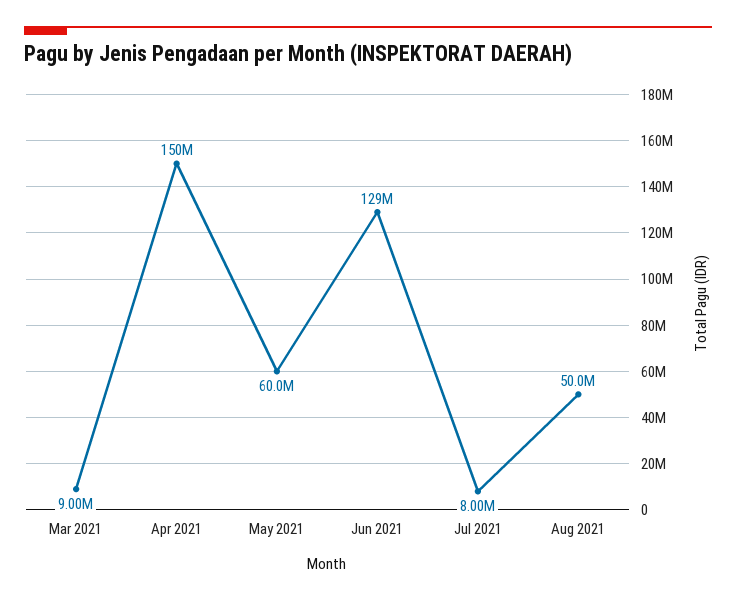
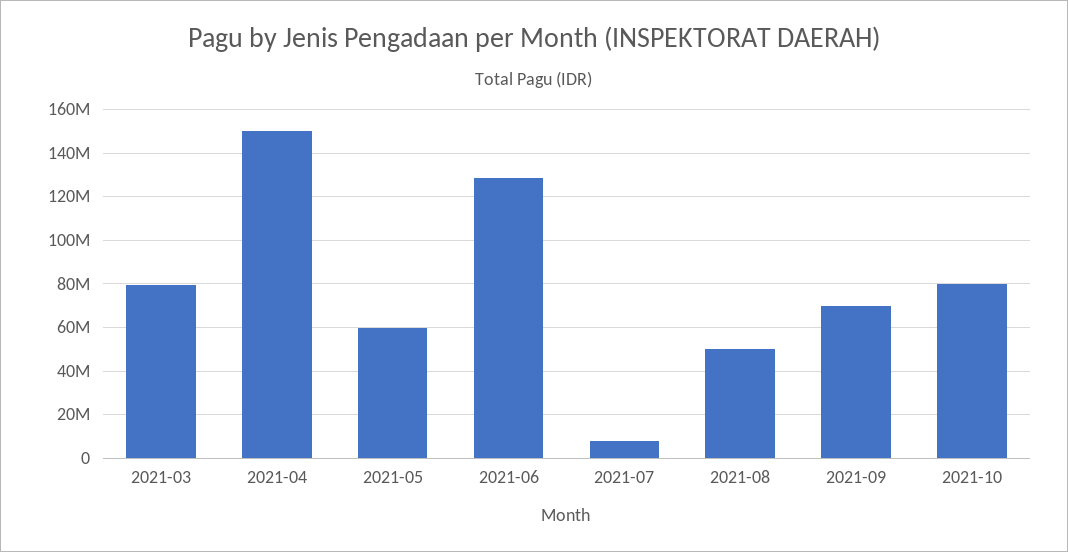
Mar 2021: 9000000 -> 80000000
2021-09: none -> 70000000
2021-10: none -> 80000000

